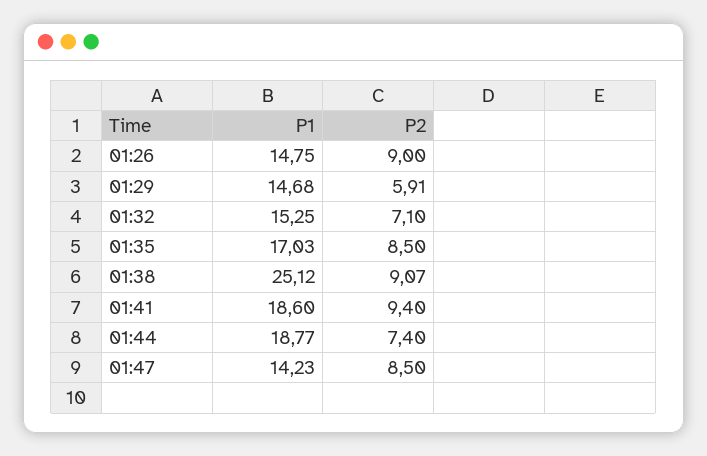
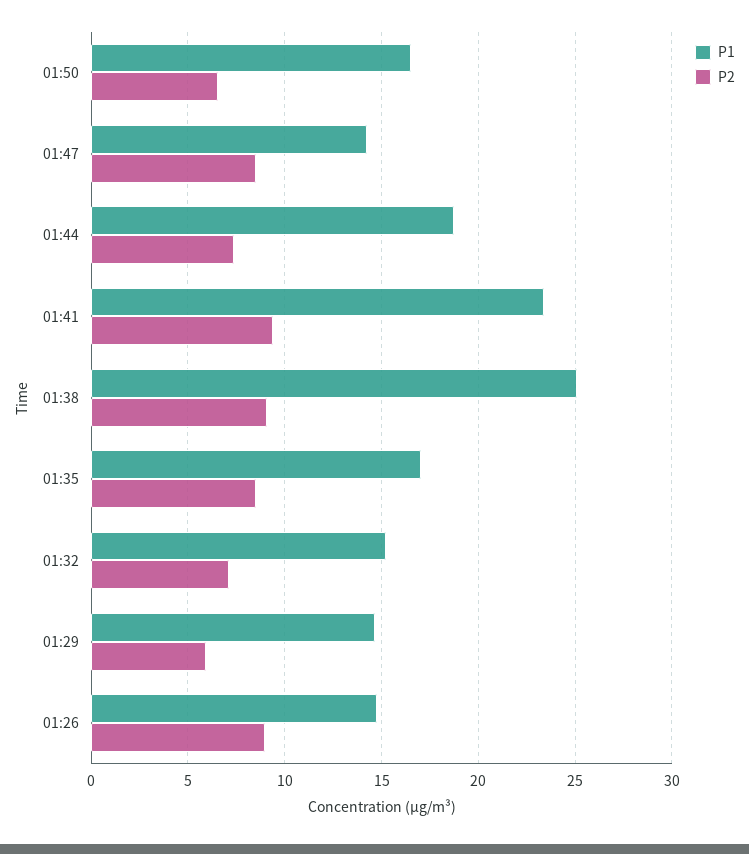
P1, 01:41: 18.6 -> 23.5
P1, 01:50: none -> 16.5
P2, 01:50: none -> 6.5

